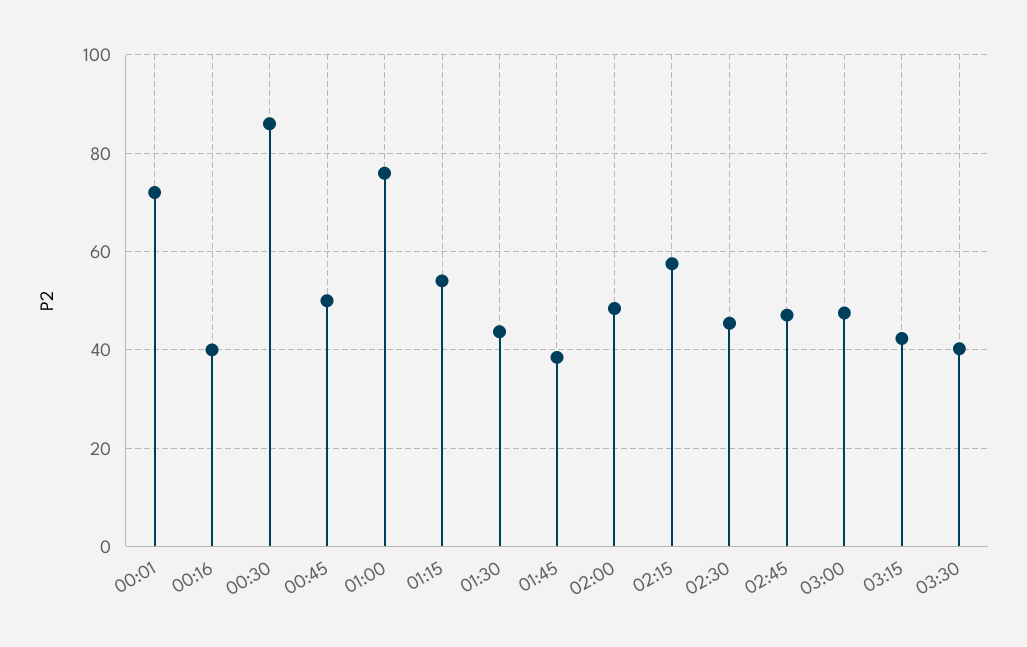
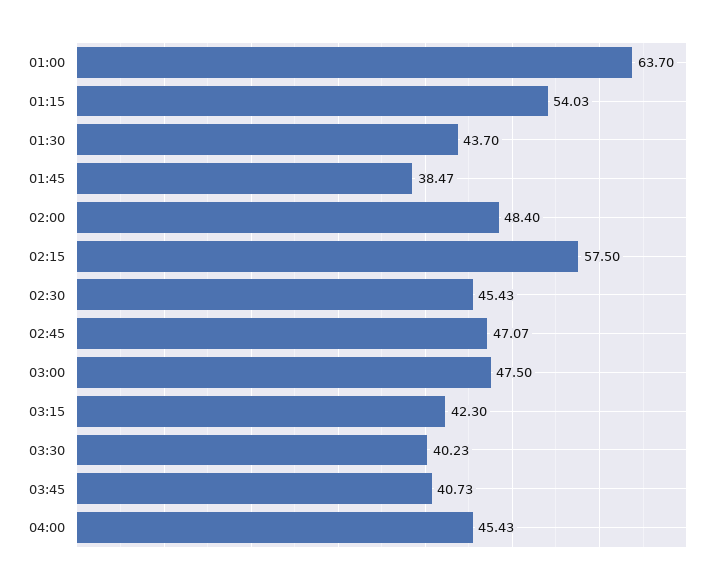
00:01: 72 -> none
00:16: 40 -> none
00:30: 86 -> none
00:45: 50 -> none
01:00: 76 -> 63.7
03:45: none -> 40.73
04:00: none -> 45.43

